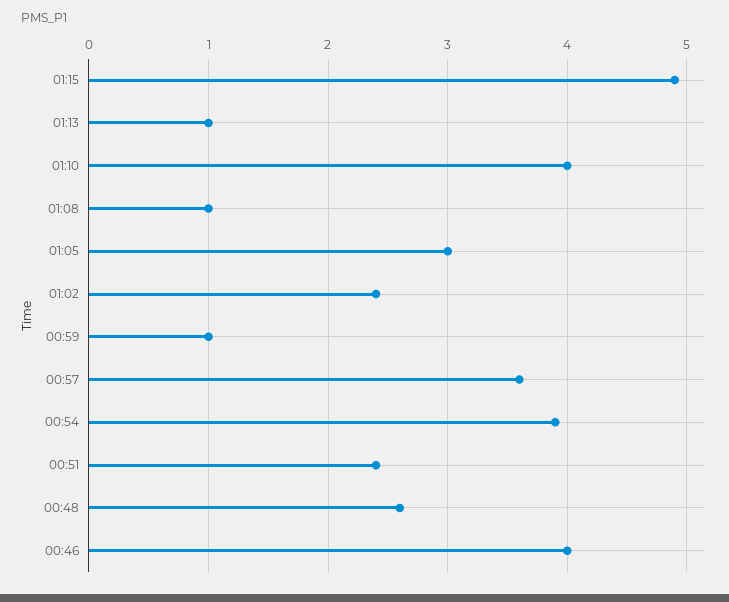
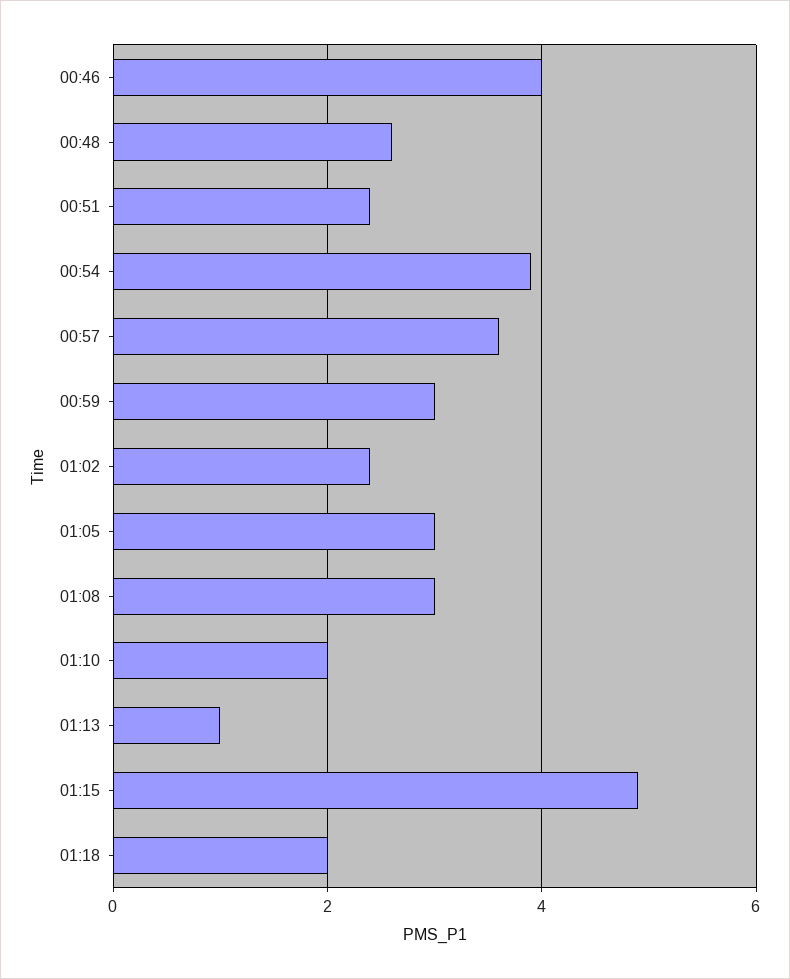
01:10: 4 -> 2
01:08: 1 -> 3
00:59: 1 -> 3
01:18: none -> 2

